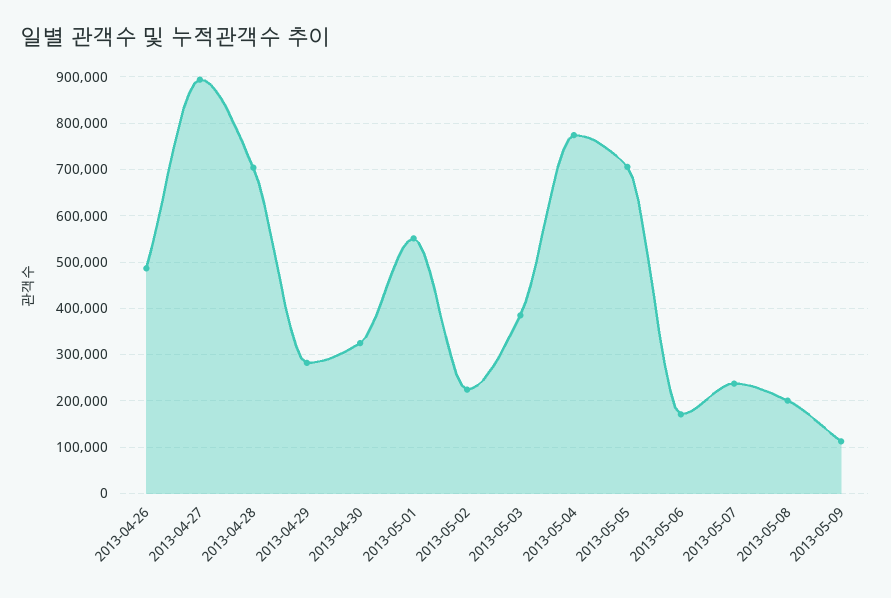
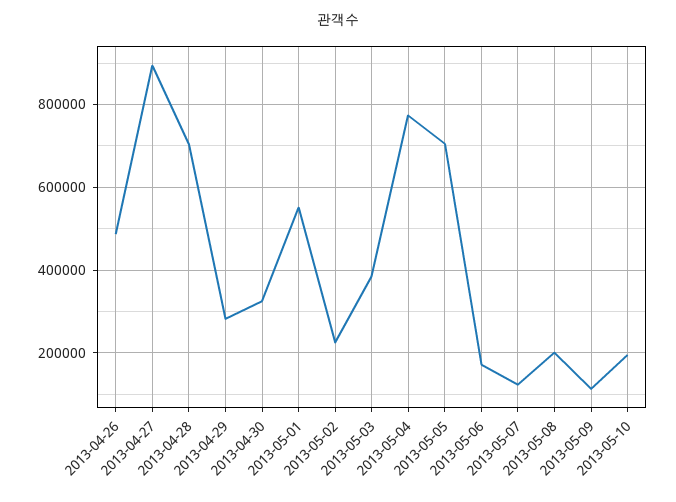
2013-05-07: 240000 -> 120000
2013-05-10: none -> 200000

